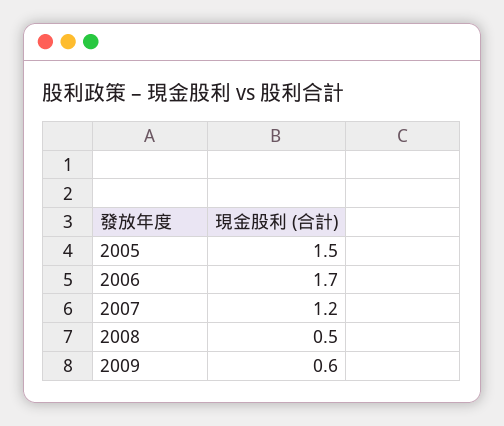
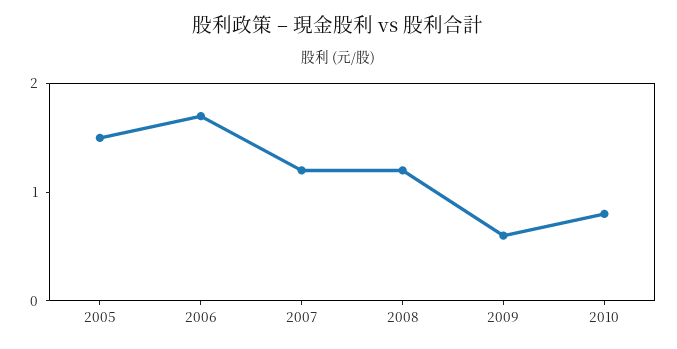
2008: 0.5 -> 1.2
2010: none -> 0.8

